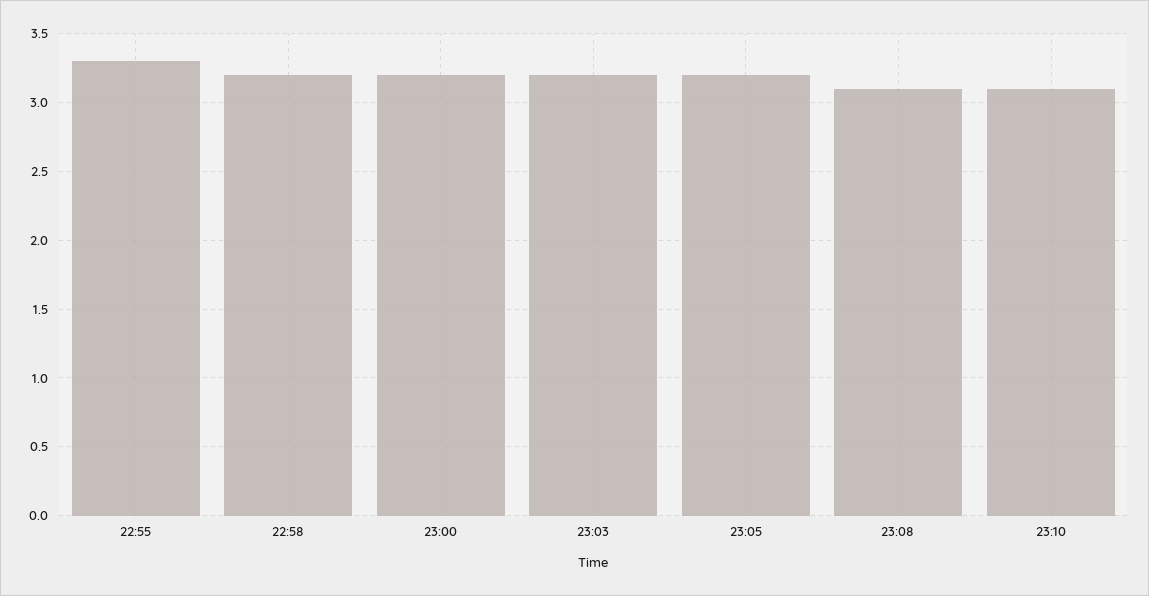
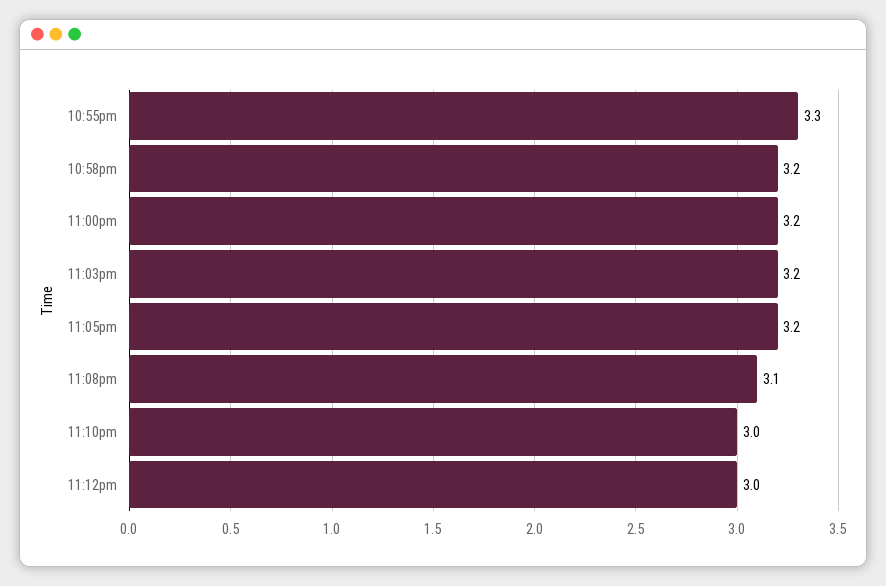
23:10: 3.1 -> 3
11:12pm: none -> 3

